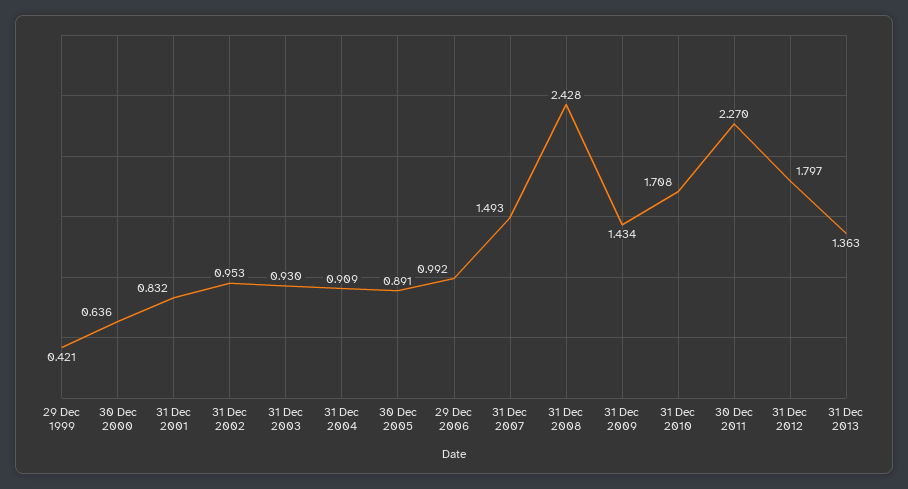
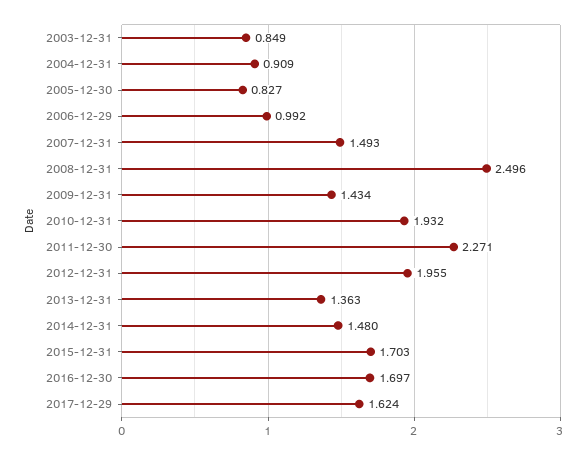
29 Dec 1999: 0.421 -> none
30 Dec 2000: 0.636 -> none
31 Dec 2001: 0.832 -> none
31 Dec 2002: 0.953 -> none
31 Dec 2003: 0.93 -> 0.849
30 Dec 2005: 0.891 -> 0.827
31 Dec 2008: 2.428 -> 2.496
31 Dec 2010: 1.708 -> 1.932
30 Dec 2011: 2.27 -> 2.271
31 Dec 2012: 1.797 -> 1.955
2014-12-31: none -> 1.48
2015-12-31: none -> 1.703
2016-12-30: none -> 1.697
2017-12-29: none -> 1.624

